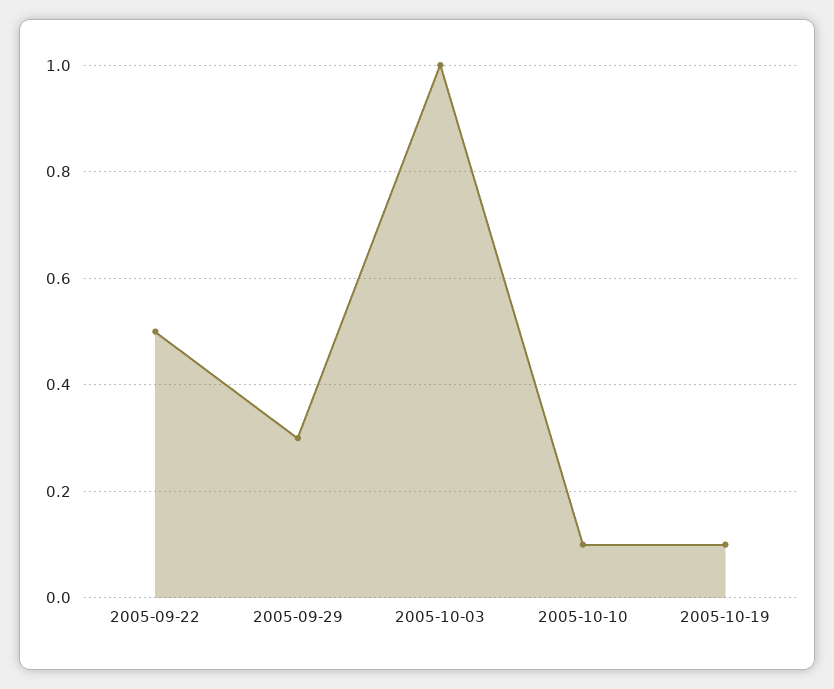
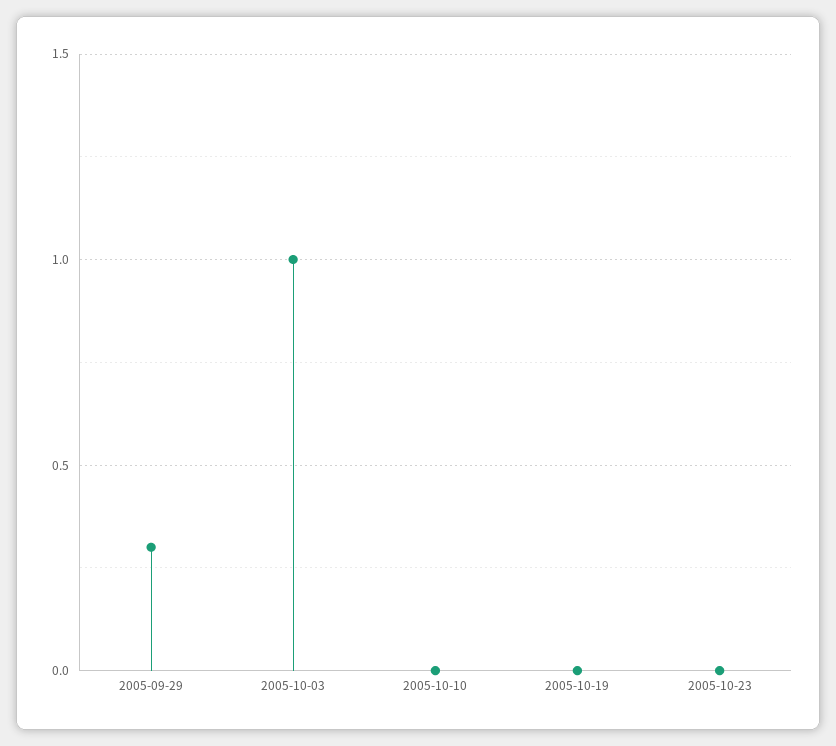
2005-09-22: 0.5 -> none
2005-10-10: 0.1 -> 0
2005-10-19: 0.1 -> 0
2005-10-23: none -> 0

